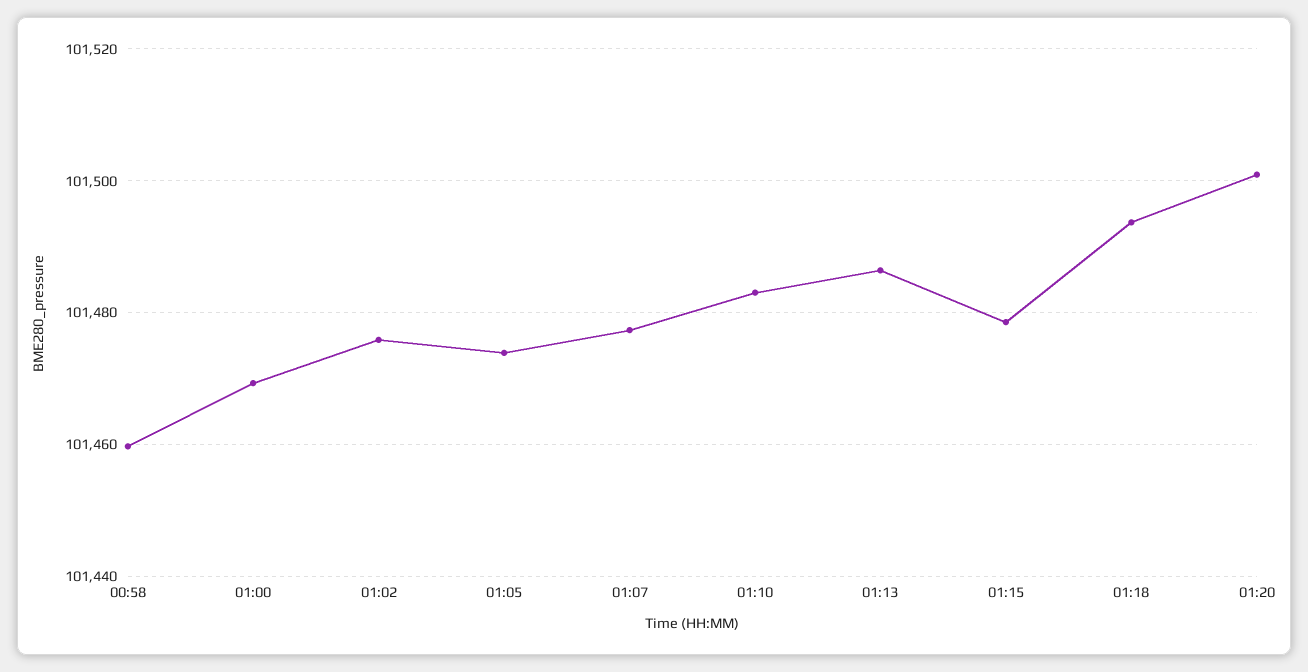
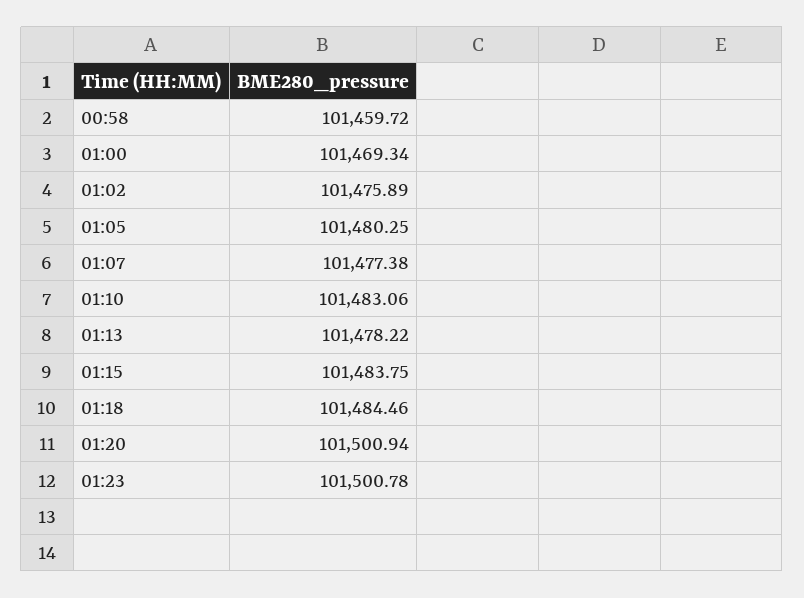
01:05: 101474 -> 101480.25
01:13: 101486 -> 101478.22
01:15: 101478 -> 101483.75
01:18: 101494 -> 101484.46
01:23: none -> 101500.78

